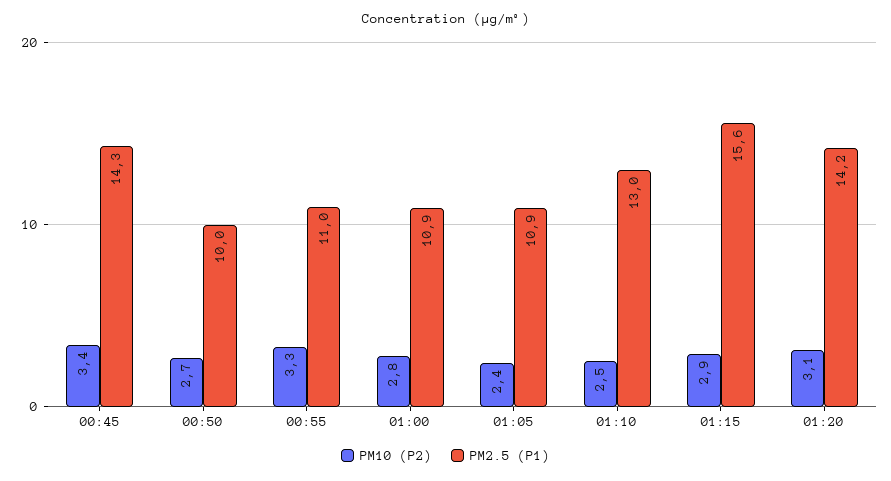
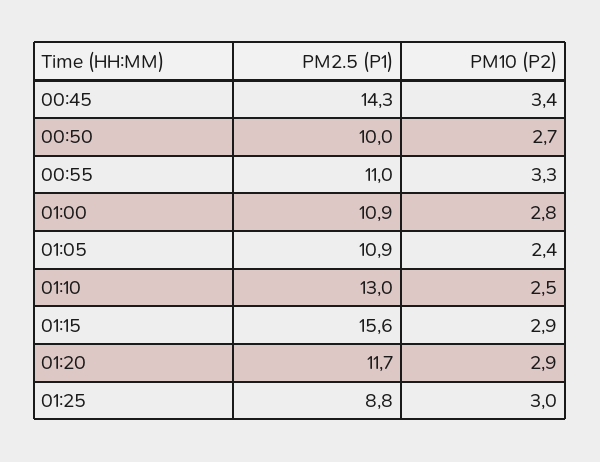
PM10 (P2), 01:20: 3.1 -> 2.9
PM2.5 (P1), 01:20: 14.2 -> 11.7
PM2.5 (P1), 01:25: none -> 8.8
PM10 (P2), 01:25: none -> 3

